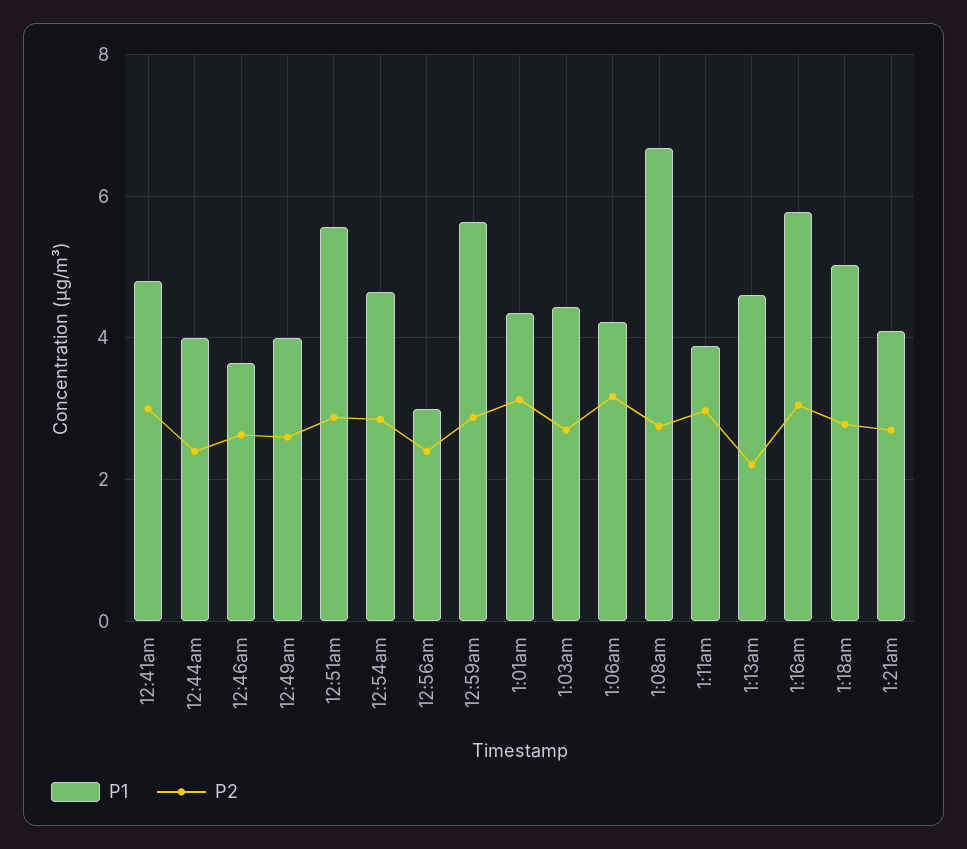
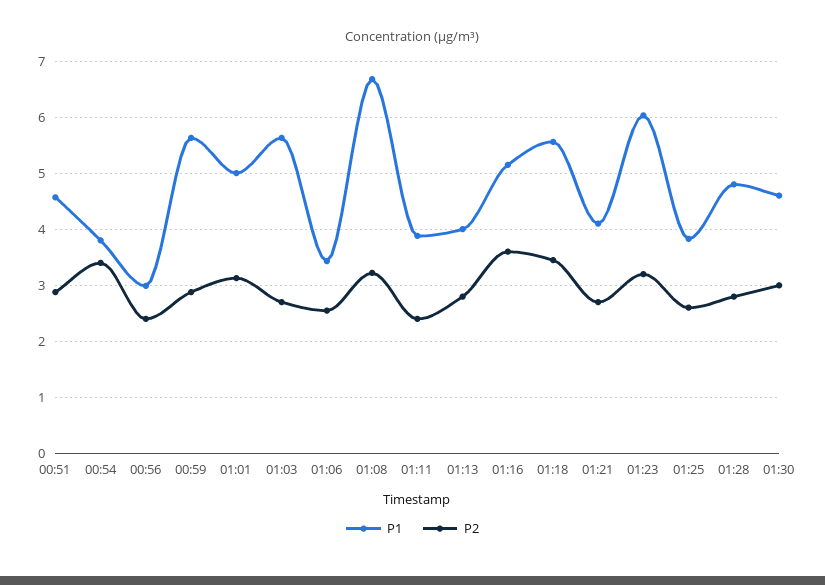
P1, 12:41am: 4.8 -> none
P2, 12:41am: 3 -> none
P1, 12:44am: 4 -> none
P2, 12:44am: 2.4 -> none
P1, 12:46am: 3.6 -> none
P2, 12:46am: 2.6 -> none
P1, 12:49am: 4 -> none
P2, 12:49am: 2.6 -> none
P1, 12:51am: 5.6 -> 4.6
P1, 12:54am: 4.6 -> 3.8
P2, 12:54am: 2.8 -> 3.4
P1, 1:01am: 4.4 -> 5
P1, 1:03am: 4.4 -> 5.6
P1, 1:06am: 4.2 -> 3.4
P2, 1:06am: 3.2 -> 2.6
P2, 1:08am: 2.8 -> 3.2
P2, 1:11am: 3 -> 2.4
P1, 1:13am: 4.6 -> 4
P2, 1:13am: 2.2 -> 2.8
P1, 1:16am: 5.8 -> 5.2
P2, 1:16am: 3 -> 3.6
P1, 1:18am: 5 -> 5.6
P2, 1:18am: 2.8 -> 3.4
P1, 01:23: none -> 6
P2, 01:23: none -> 3.2
P1, 01:25: none -> 3.8
P2, 01:25: none -> 2.6
P1, 01:28: none -> 4.8
P2, 01:28: none -> 2.8
P1, 01:30: none -> 4.6
P2, 01:30: none -> 3

